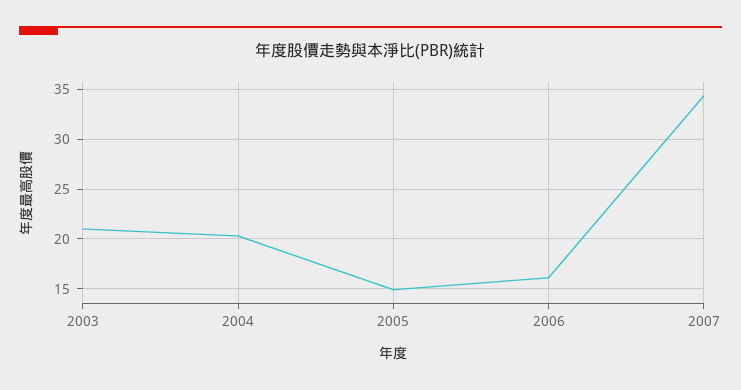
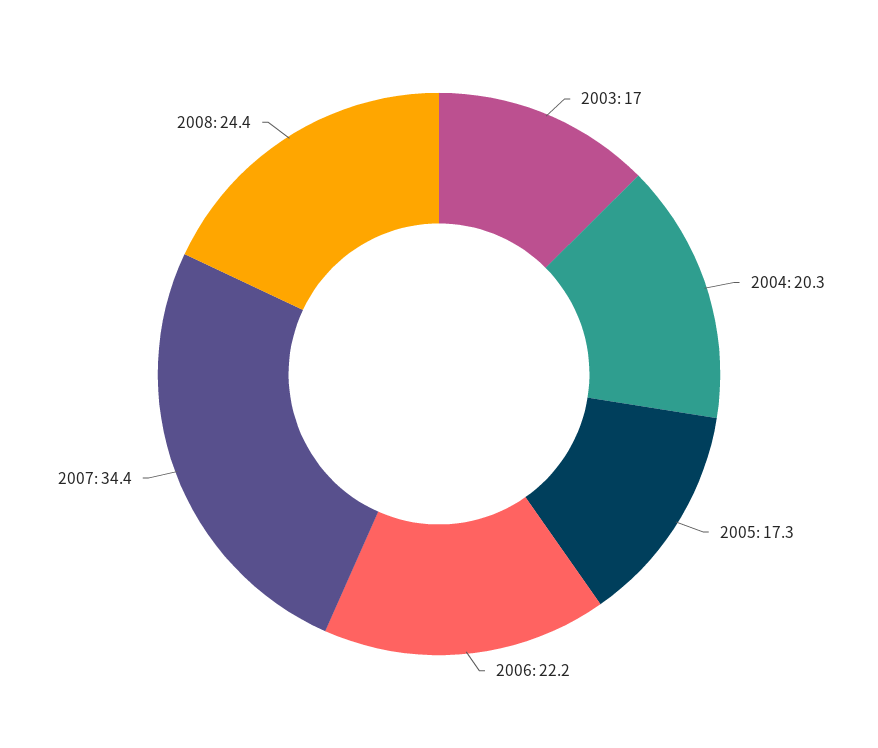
2003: 21 -> 17
2005: 15 -> 17.3
2006: 16 -> 22.2
2008: none -> 24.4

